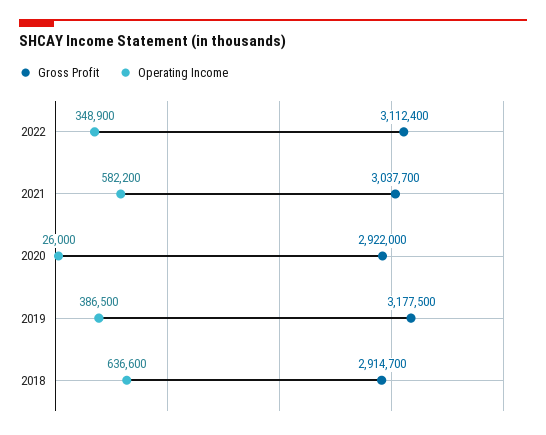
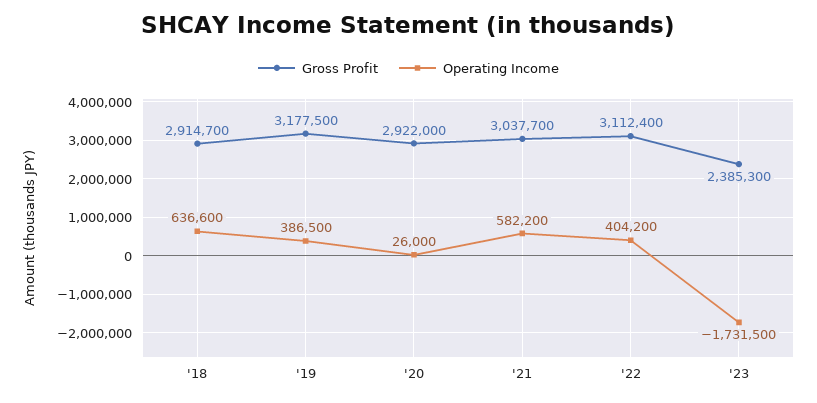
Operating Income, 2022: 348900 -> 404200
Gross Profit, '23: none -> 2385300
Operating Income, '23: none -> -1731500

